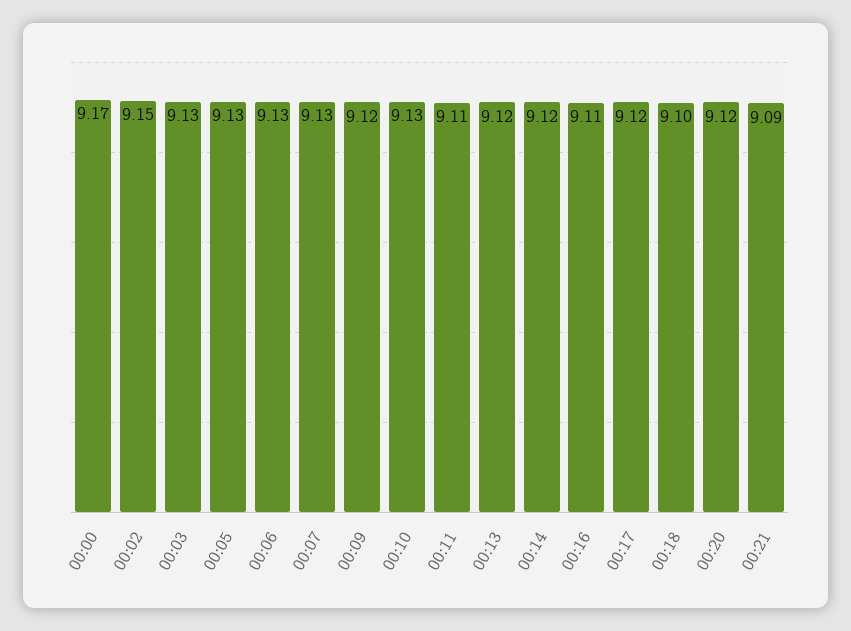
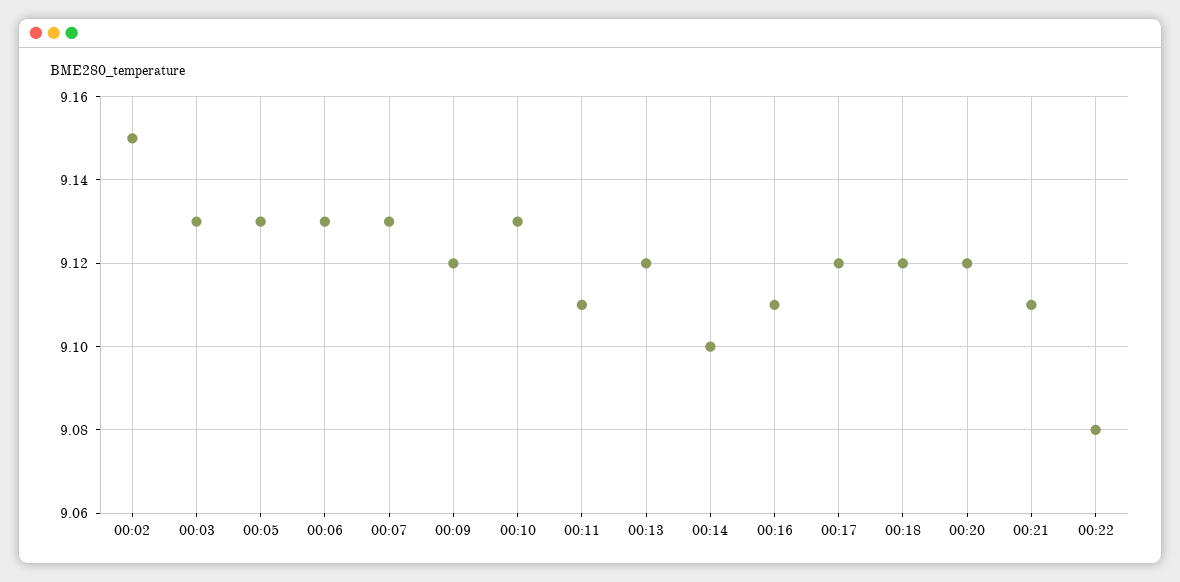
00:00: 9.17 -> none
00:14: 9.12 -> 9.1
00:18: 9.1 -> 9.12
00:21: 9.09 -> 9.11
00:22: none -> 9.08

